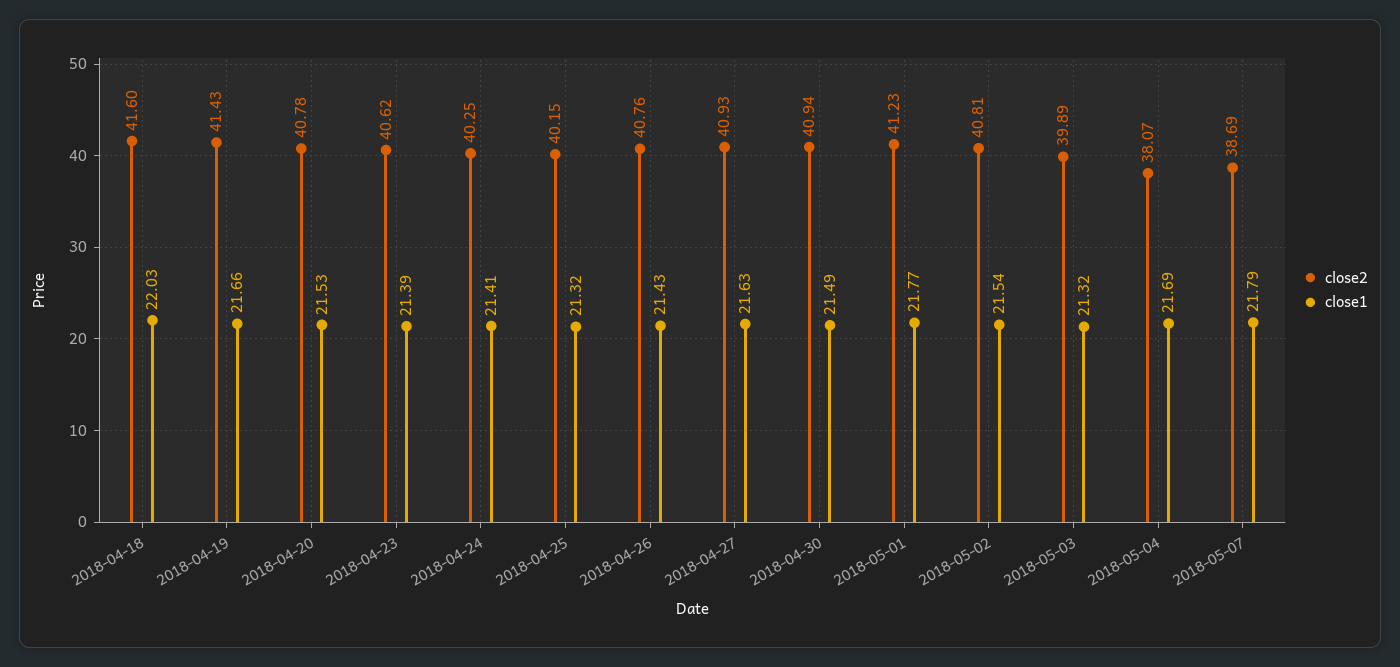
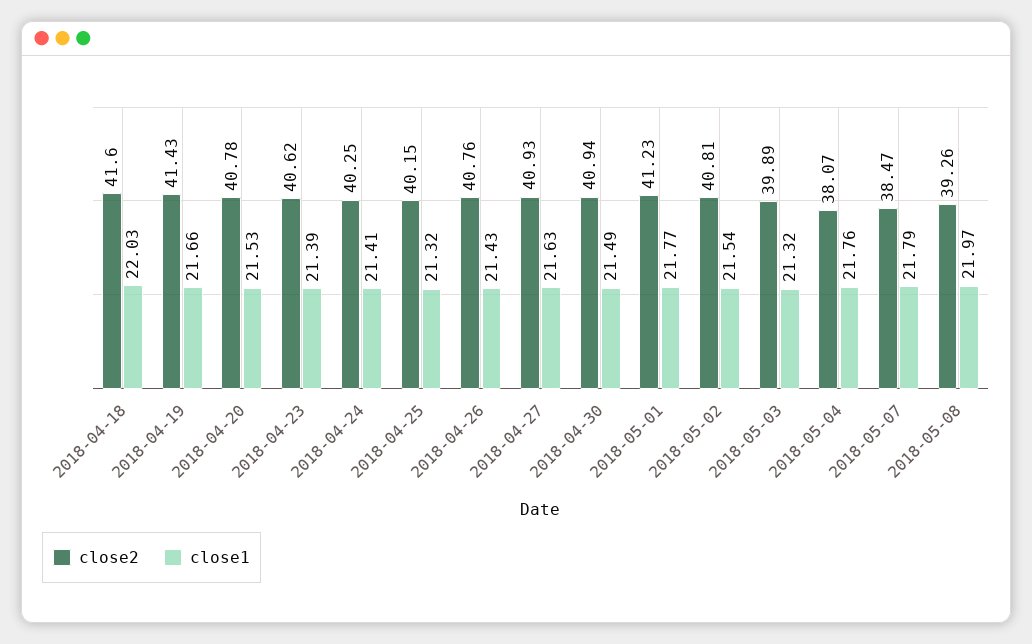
close1, 2018-05-04: 21.69 -> 21.76
close2, 2018-05-07: 38.69 -> 38.47
close2, 2018-05-08: none -> 39.26
close1, 2018-05-08: none -> 21.97

